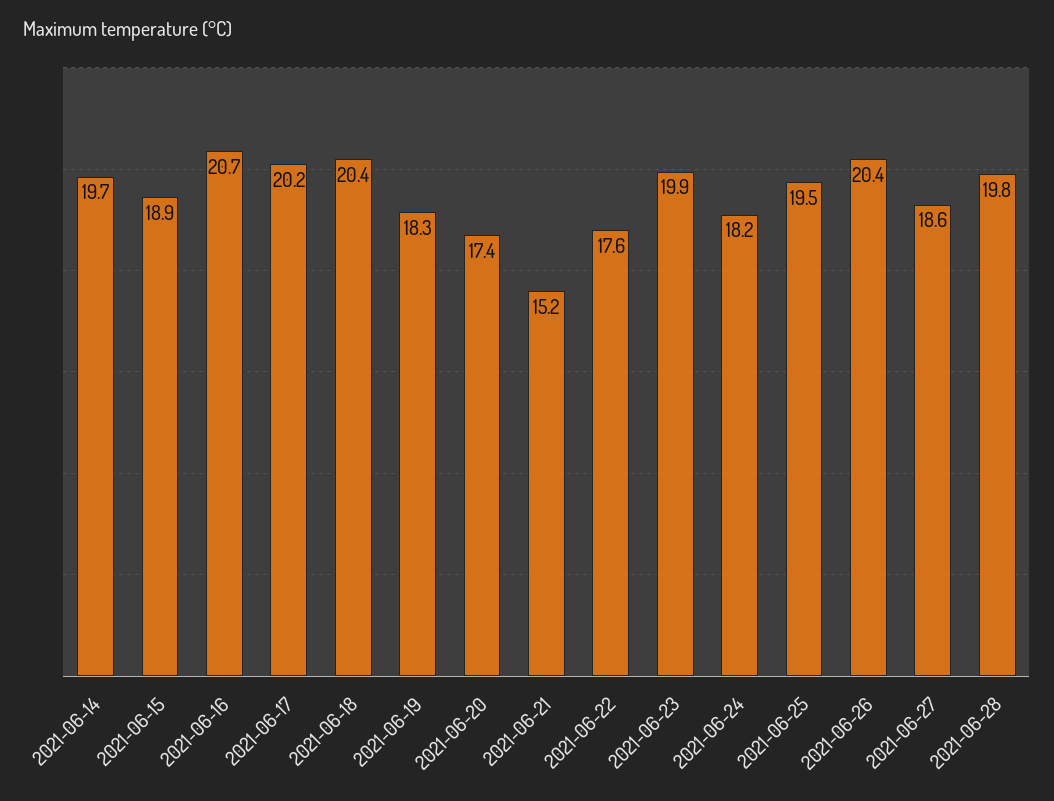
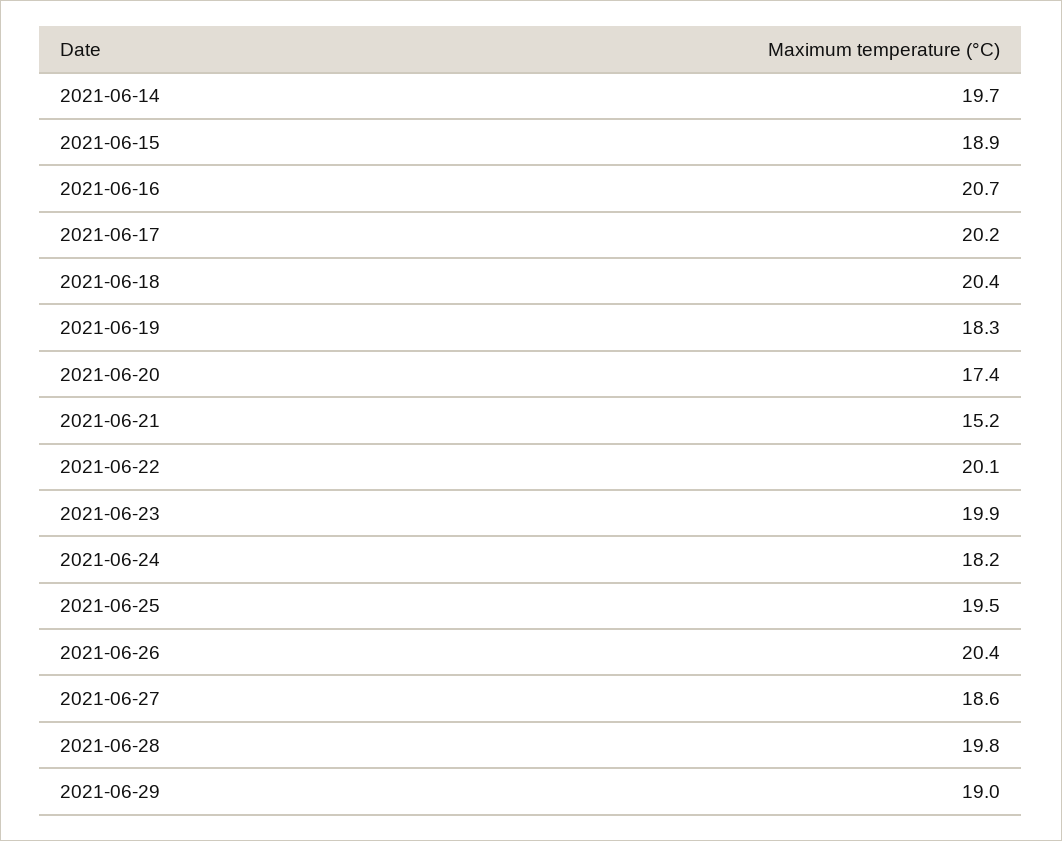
2021-06-22: 17.6 -> 20.1
2021-06-29: none -> 19

